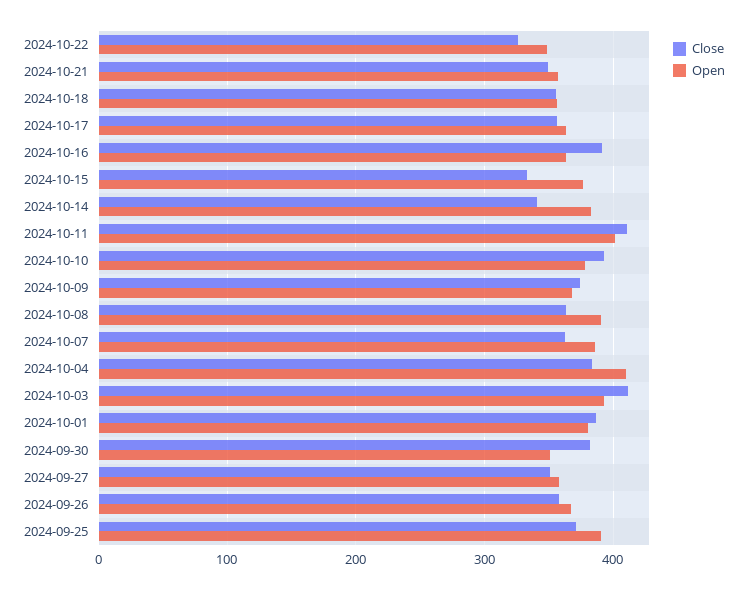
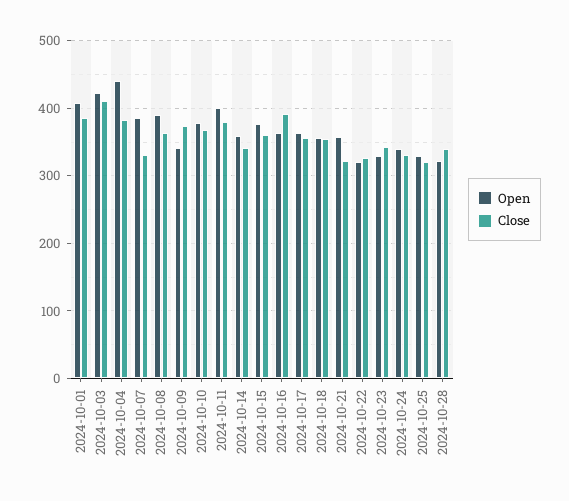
Open, 2024-10-22: 350 -> 320
Close, 2024-10-21: 350 -> 320
Close, 2024-10-15: 330 -> 360
Open, 2024-10-14: 380 -> 360
Close, 2024-10-11: 410 -> 380
Close, 2024-10-10: 390 -> 370
Open, 2024-10-09: 370 -> 340
Close, 2024-10-07: 360 -> 330
Open, 2024-10-04: 410 -> 440
Open, 2024-10-03: 390 -> 420
Open, 2024-10-01: 380 -> 410
Close, 2024-09-30: 380 -> none
Open, 2024-09-30: 350 -> none
Close, 2024-09-27: 350 -> none
Open, 2024-09-27: 360 -> none
Close, 2024-09-26: 360 -> none
Open, 2024-09-26: 370 -> none
Close, 2024-09-25: 370 -> none
Open, 2024-09-25: 390 -> none
Open, 2024-10-23: none -> 330
Close, 2024-10-23: none -> 340
Open, 2024-10-24: none -> 340
Close, 2024-10-24: none -> 330
Open, 2024-10-25: none -> 330
Close, 2024-10-25: none -> 320
Open, 2024-10-28: none -> 320
Close, 2024-10-28: none -> 340

